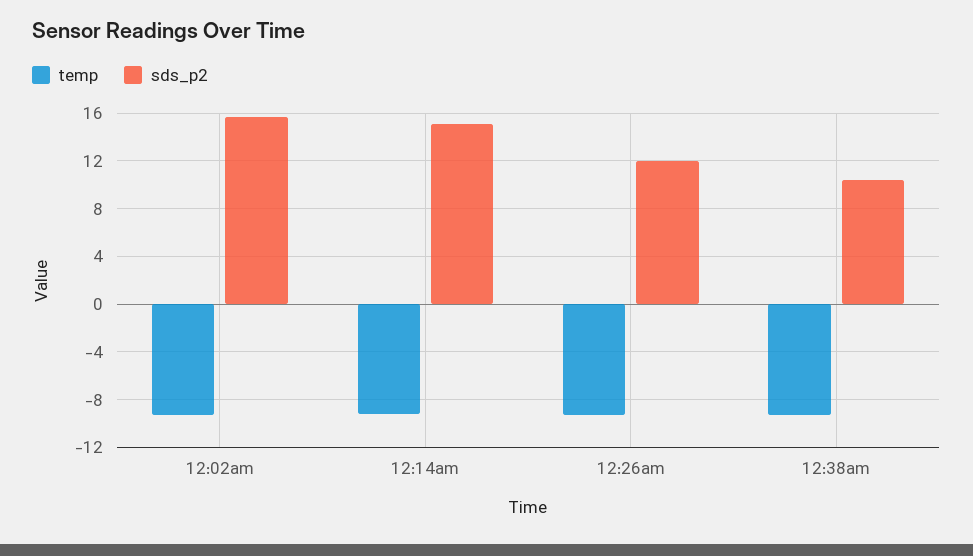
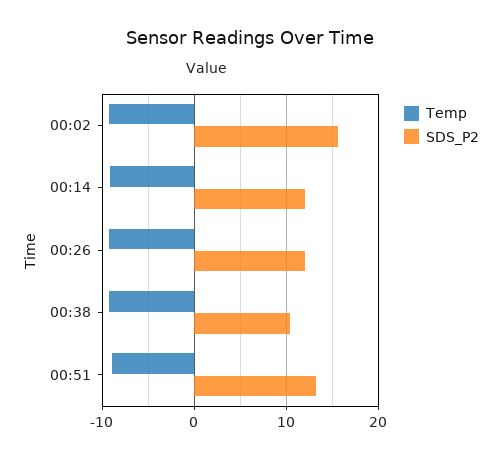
sds_p2, 12:14am: 15 -> 12
temp, 00:51: none -> -9
sds_p2, 00:51: none -> 13

